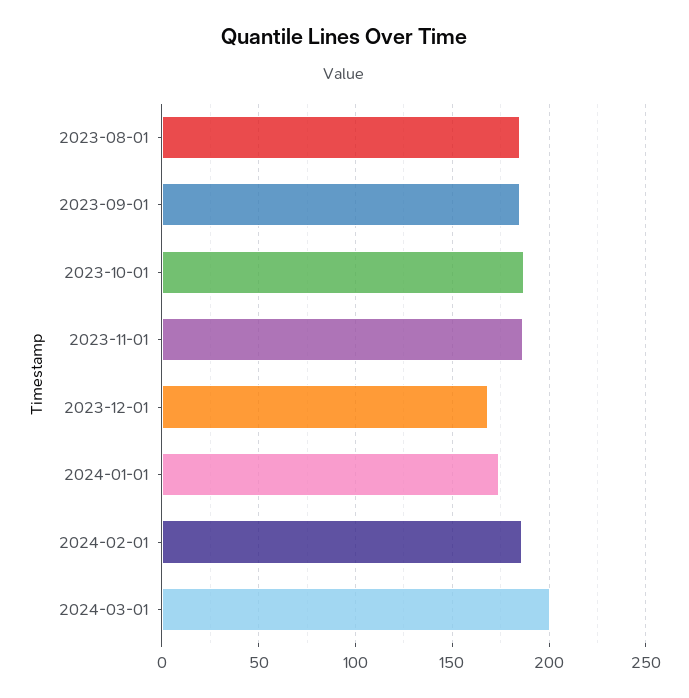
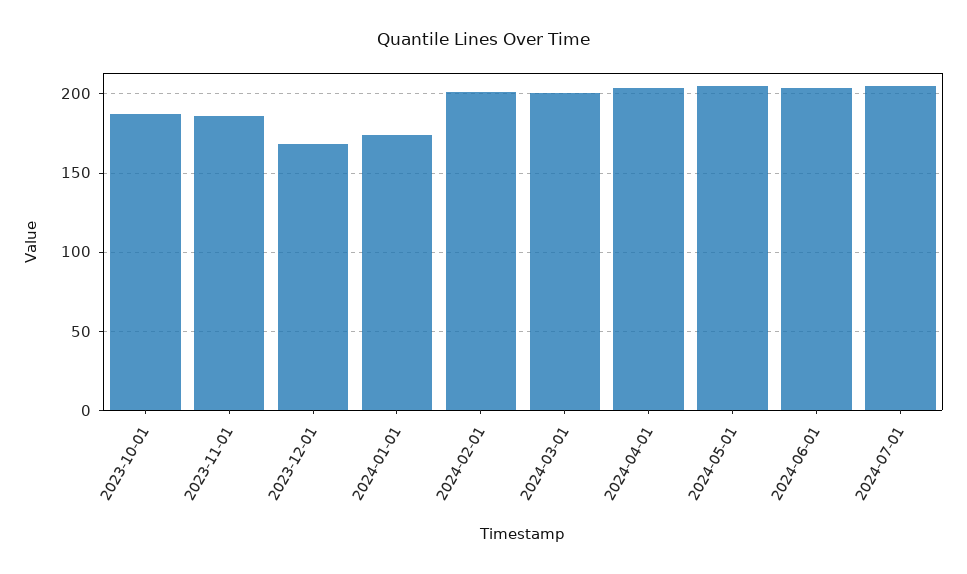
2023-08-01: 185 -> none
2023-09-01: 185 -> none
2024-02-01: 185 -> 200
2024-04-01: none -> 205
2024-05-01: none -> 205
2024-06-01: none -> 205
2024-07-01: none -> 205

